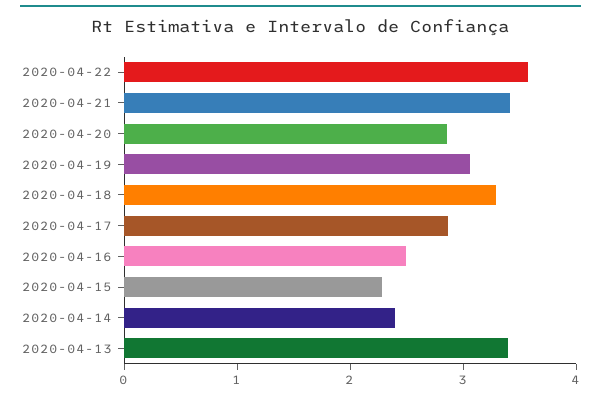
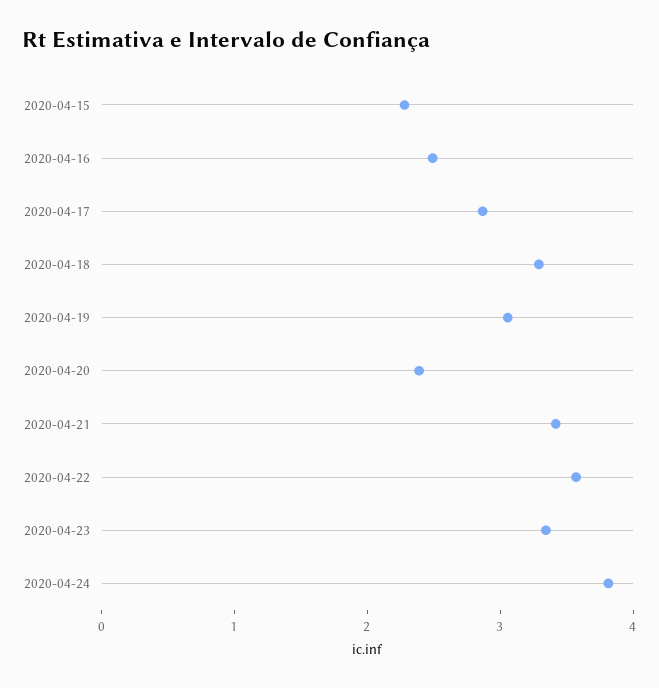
2020-04-20: 2.8 -> 2.4
2020-04-14: 2.4 -> none
2020-04-13: 3.4 -> none
2020-04-23: none -> 3.4
2020-04-24: none -> 3.8

